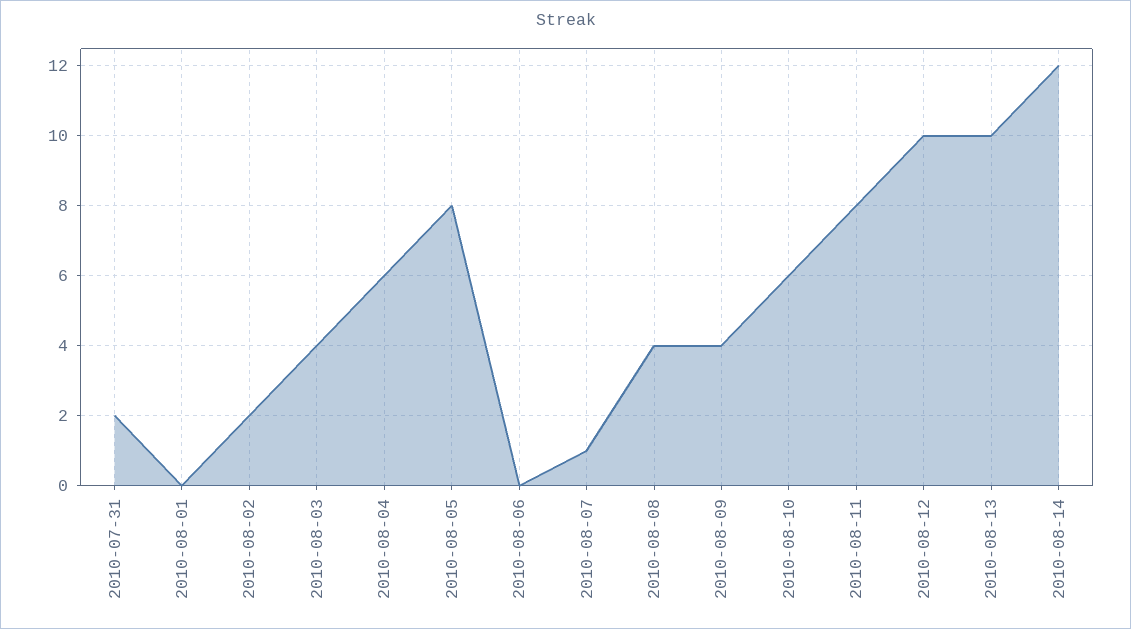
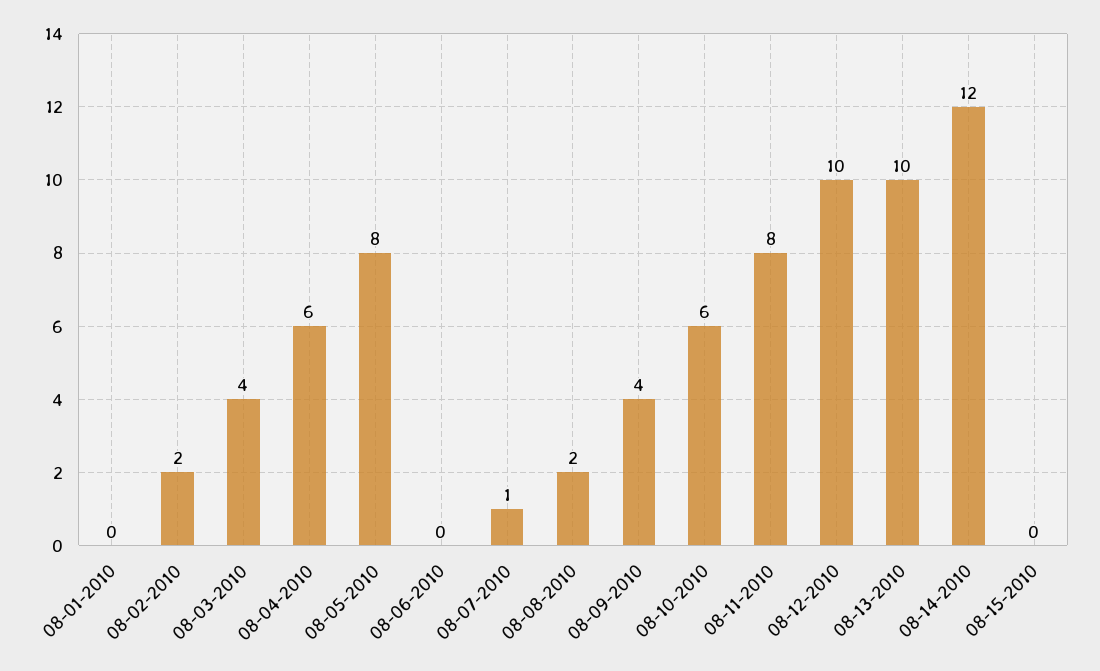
2010-07-31: 2 -> none
2010-08-08: 4 -> 2
08-15-2010: none -> 0

